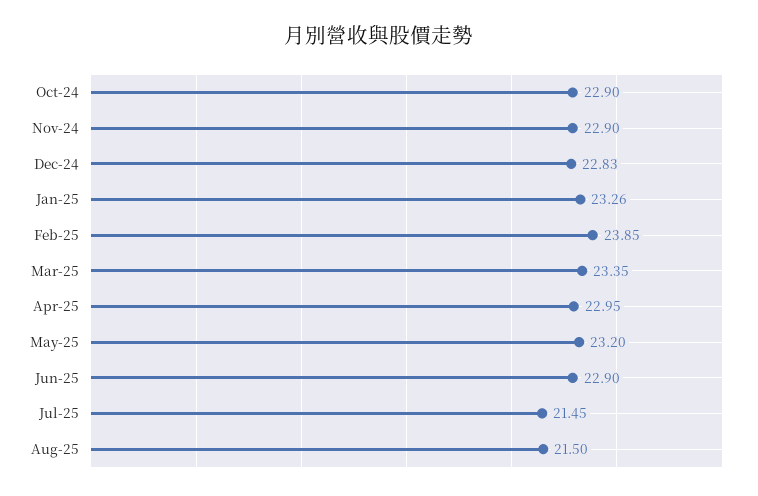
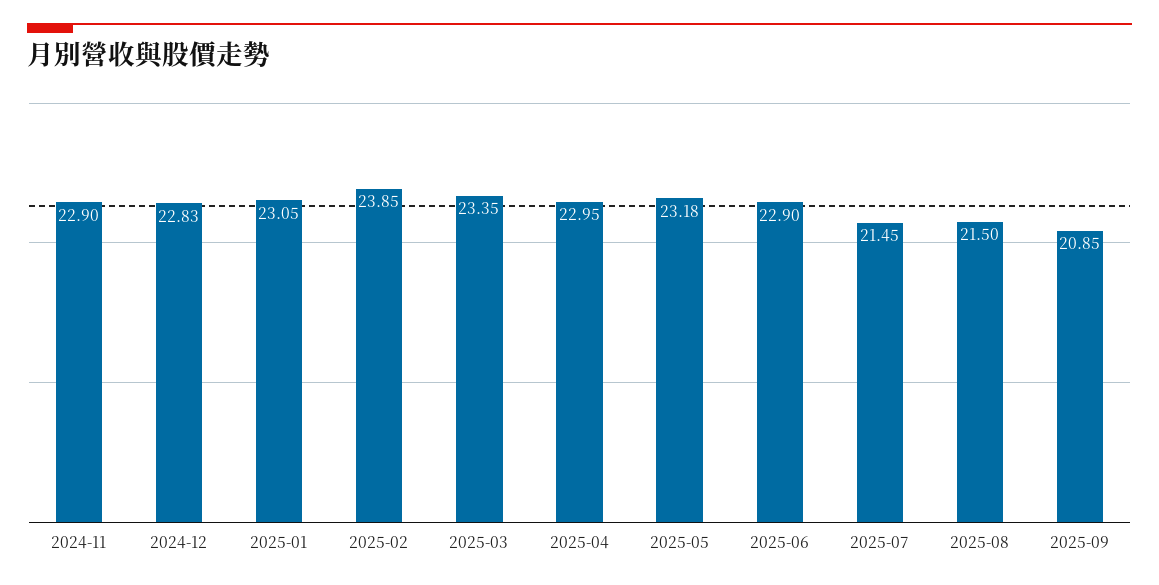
Oct-24: 22.9 -> none
Jan-25: 23.26 -> 23.05
May-25: 23.2 -> 23.18
2025-09: none -> 20.85

